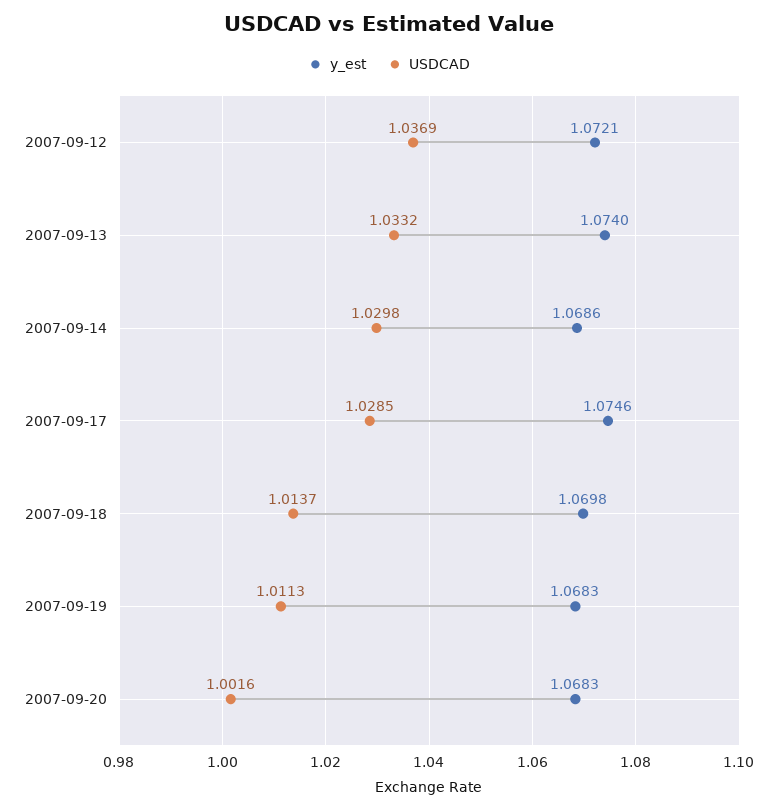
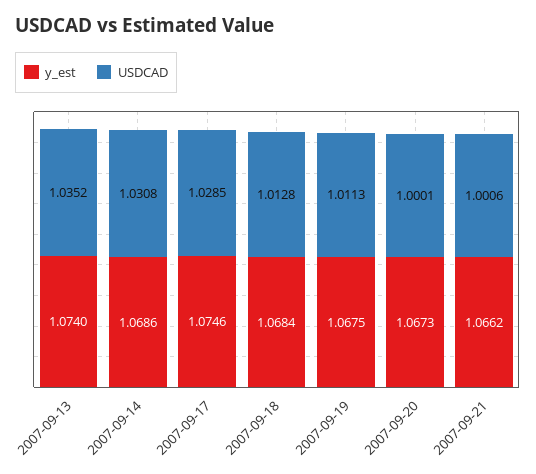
y_est, 2007-09-12: 1.0721 -> none
USDCAD, 2007-09-12: 1.0369 -> none
USDCAD, 2007-09-13: 1.0332 -> 1.0352
USDCAD, 2007-09-14: 1.0298 -> 1.0308
y_est, 2007-09-18: 1.0698 -> 1.0684
USDCAD, 2007-09-18: 1.0137 -> 1.0128
y_est, 2007-09-19: 1.0683 -> 1.0675
y_est, 2007-09-20: 1.0683 -> 1.0673
USDCAD, 2007-09-20: 1.0016 -> 1.0001
y_est, 2007-09-21: none -> 1.0662
USDCAD, 2007-09-21: none -> 1.0006

